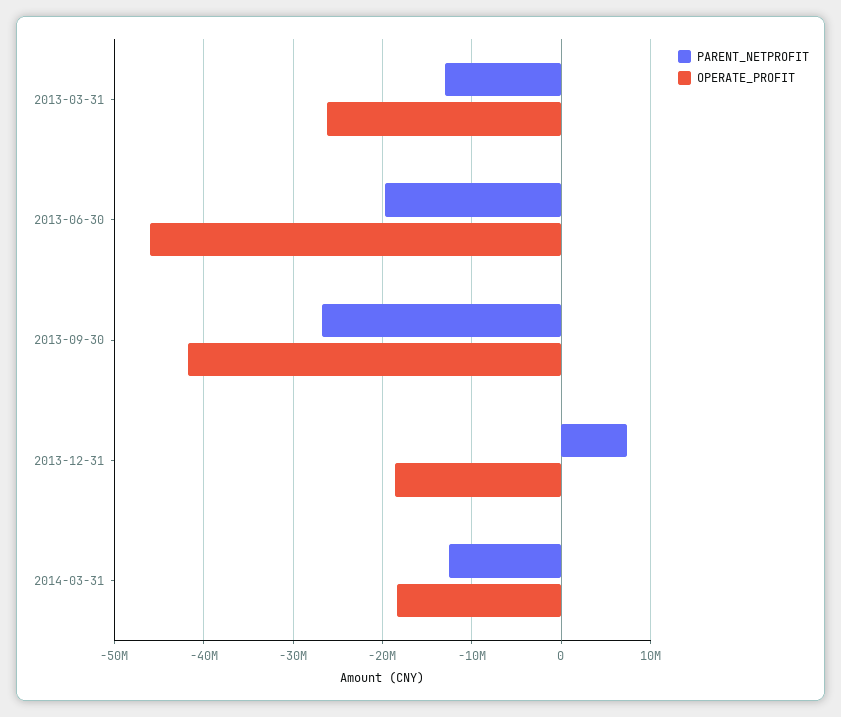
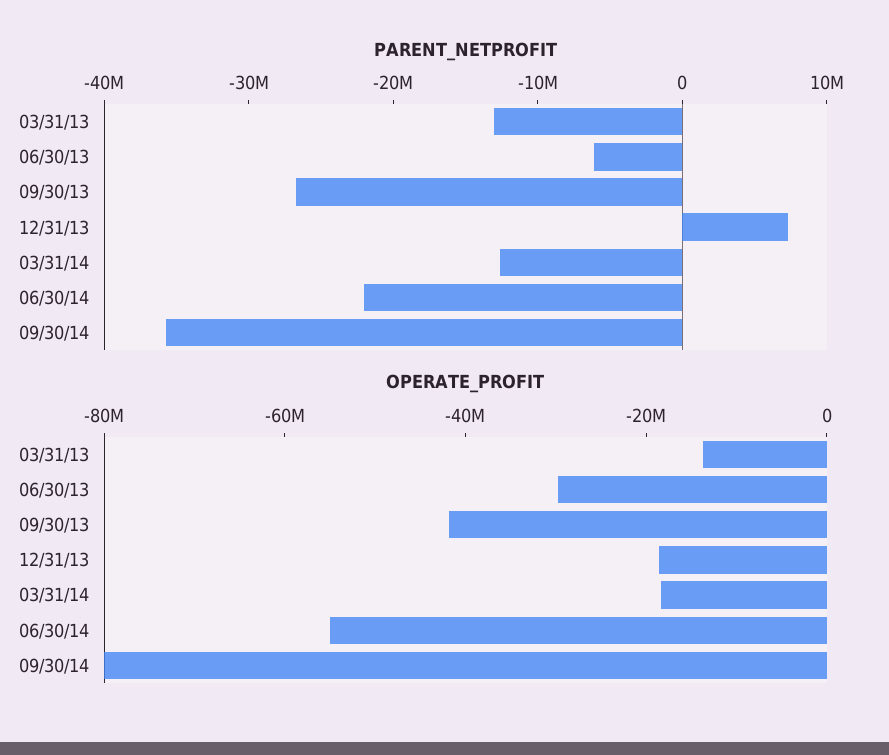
OPERATE_PROFIT, 2013-03-31: -26000000 -> -15000000
PARENT_NETPROFIT, 2013-06-30: -20000000 -> -6000000
OPERATE_PROFIT, 2013-06-30: -46000000 -> -30000000
PARENT_NETPROFIT, 06/30/14: none -> -22000000
PARENT_NETPROFIT, 09/30/14: none -> -36000000
OPERATE_PROFIT, 06/30/14: none -> -55000000
OPERATE_PROFIT, 09/30/14: none -> -80000000

